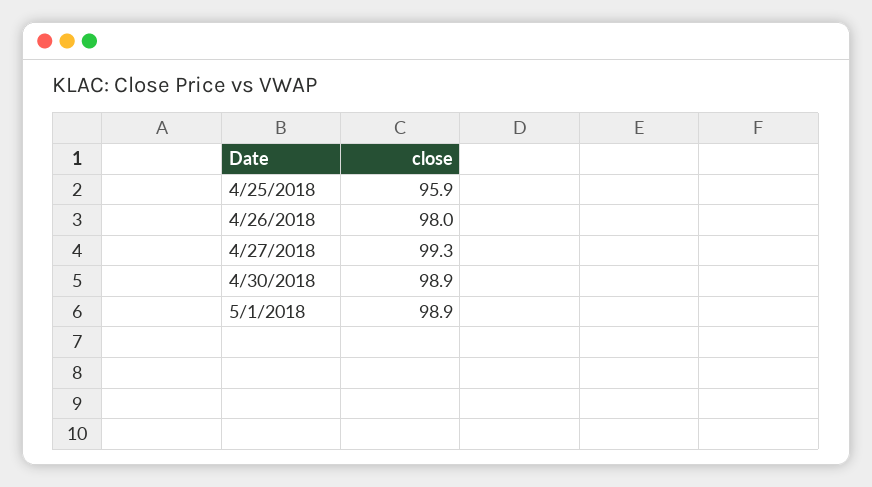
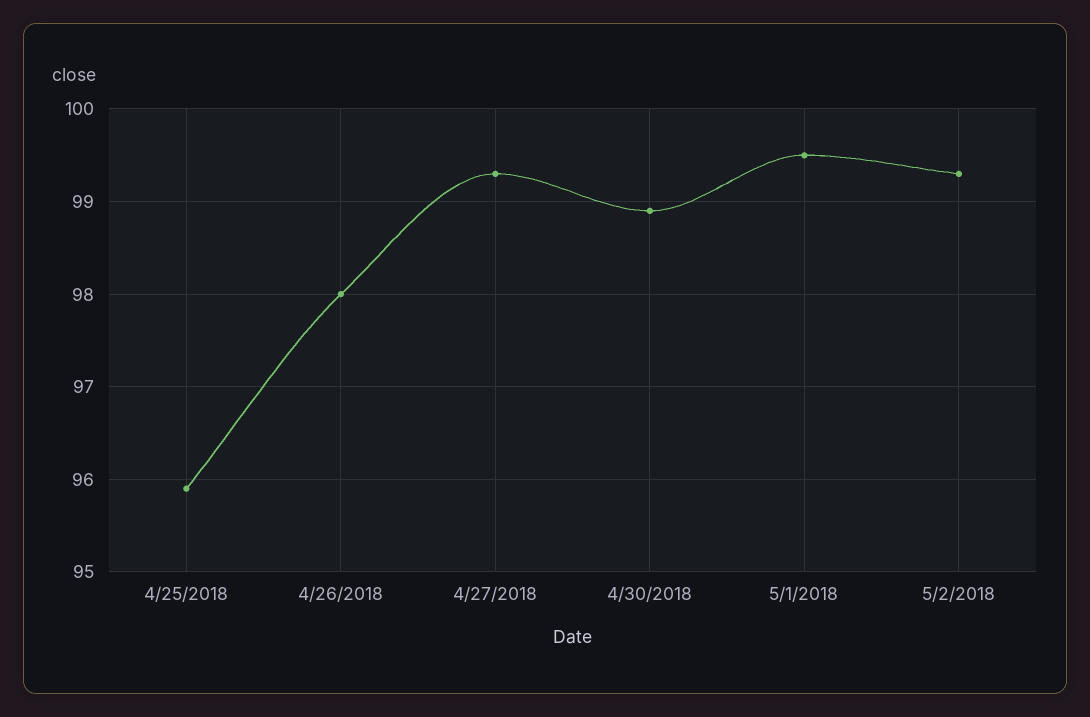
5/1/2018: 98.9 -> 99.5
5/2/2018: none -> 99.3

